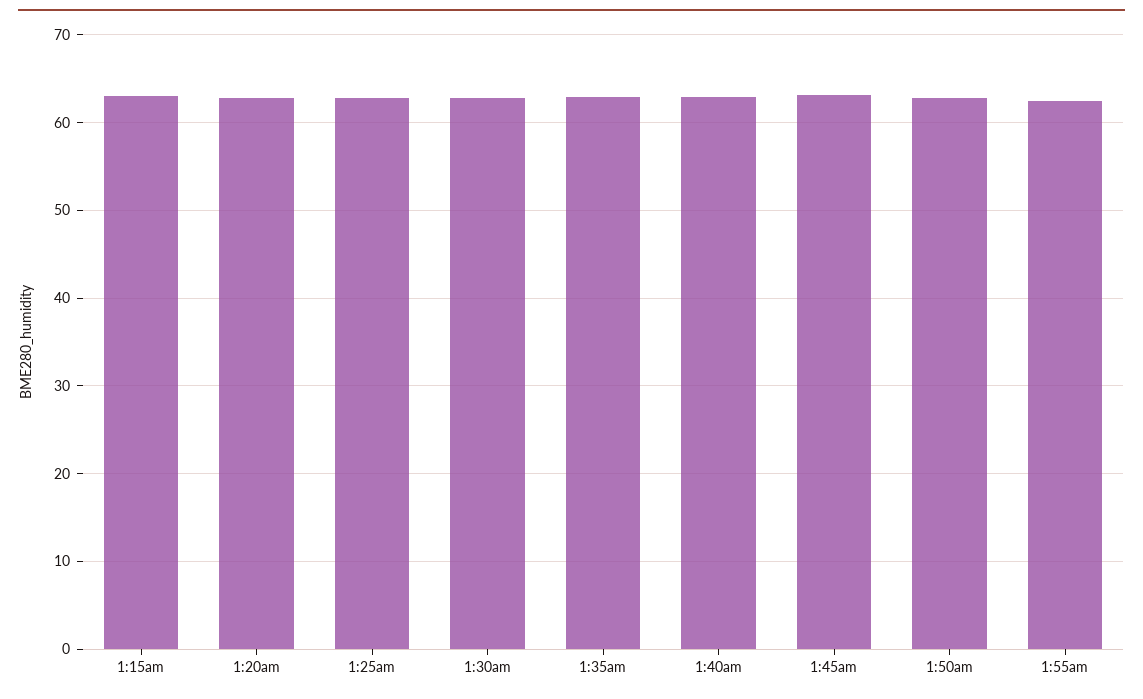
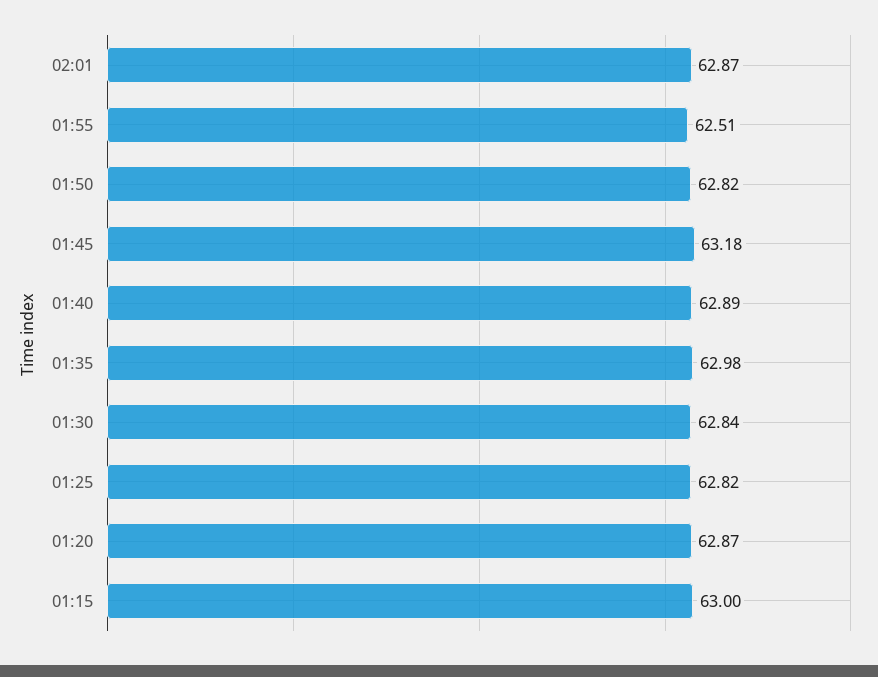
02:01: none -> 62.87

